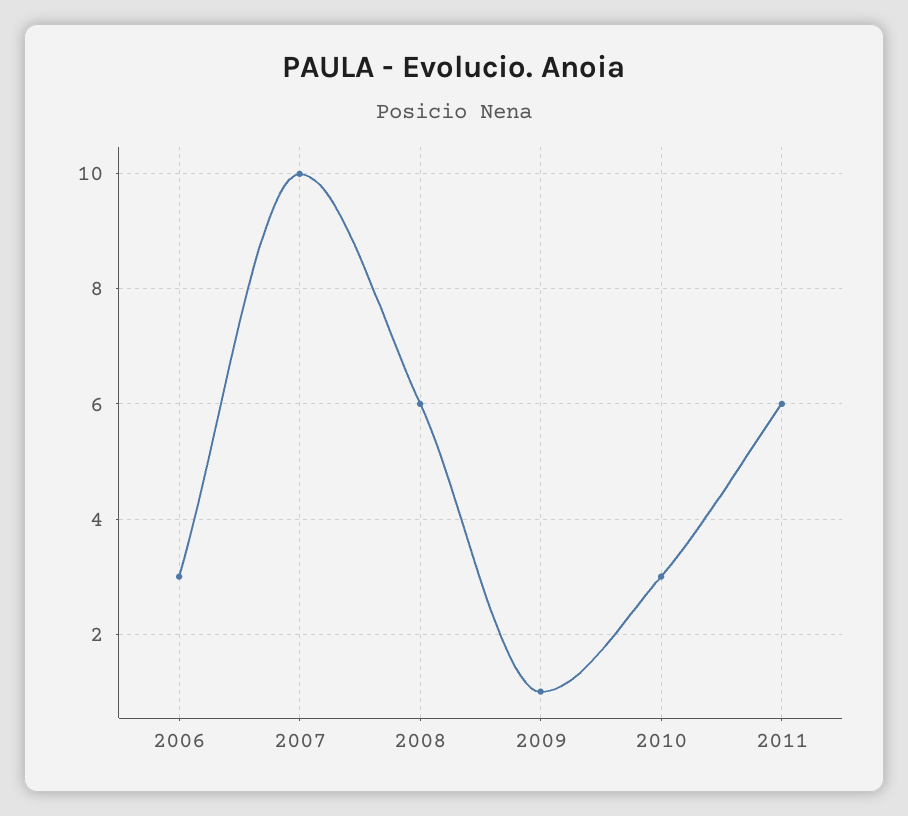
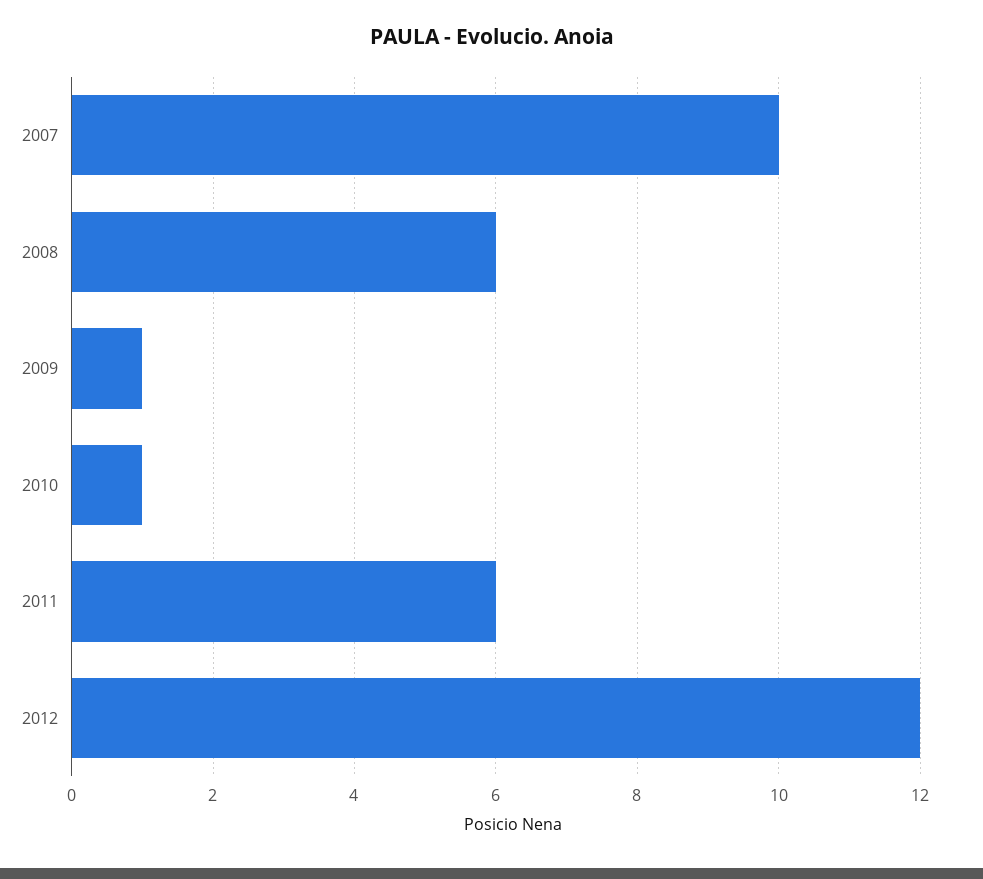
2006: 3 -> none
2010: 3 -> 1
2012: none -> 12

